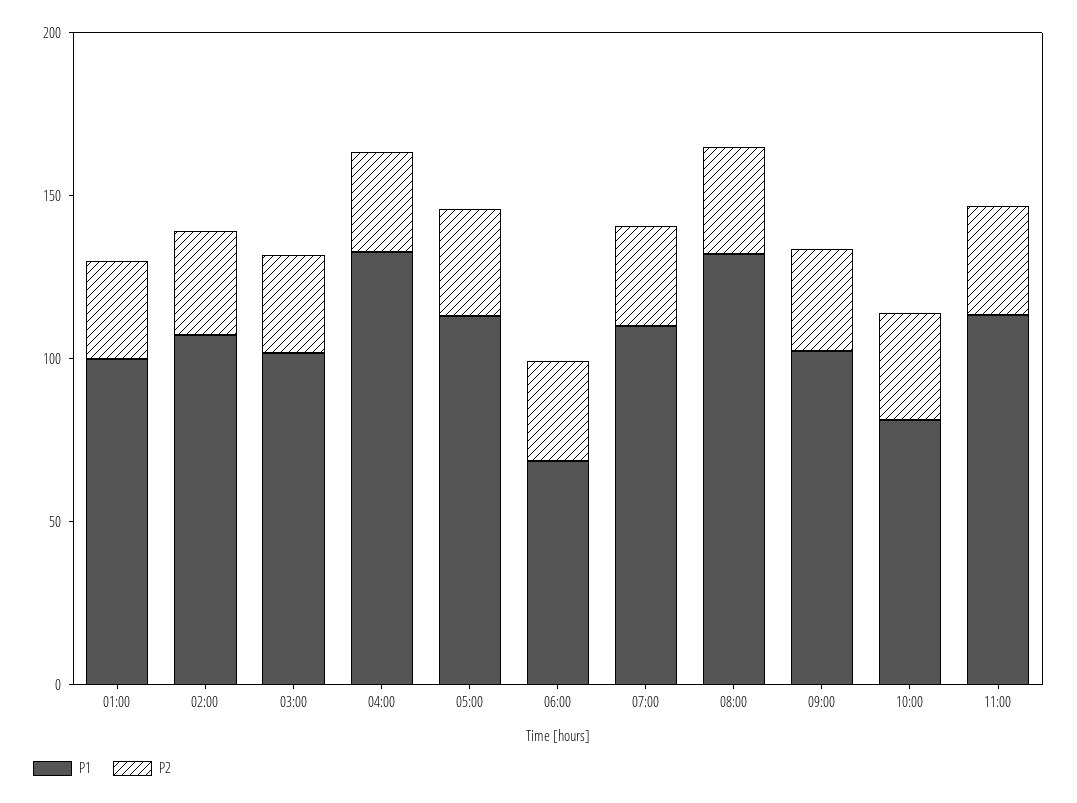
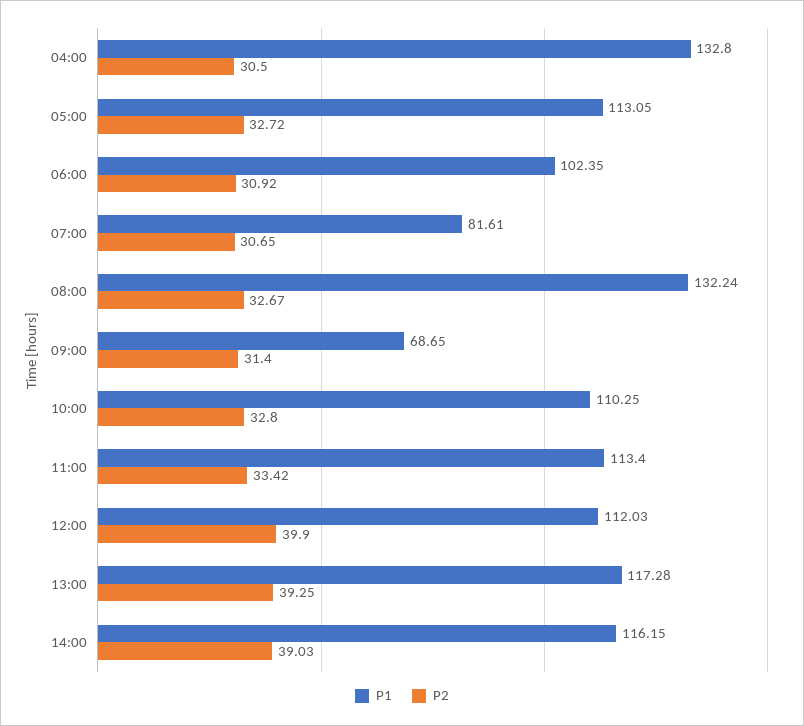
P1, 01:00: 100 -> none
P2, 01:00: 30 -> none
P1, 02:00: 110 -> none
P2, 02:00: 30 -> none
P1, 03:00: 100 -> none
P2, 03:00: 30 -> none
P1, 06:00: 70 -> 102.35
P1, 07:00: 110 -> 81.61
P1, 09:00: 100 -> 68.65
P1, 10:00: 80 -> 110.25
P1, 12:00: none -> 112.03
P2, 12:00: none -> 39.9
P1, 13:00: none -> 117.28
P2, 13:00: none -> 39.25
P1, 14:00: none -> 116.15
P2, 14:00: none -> 39.03

